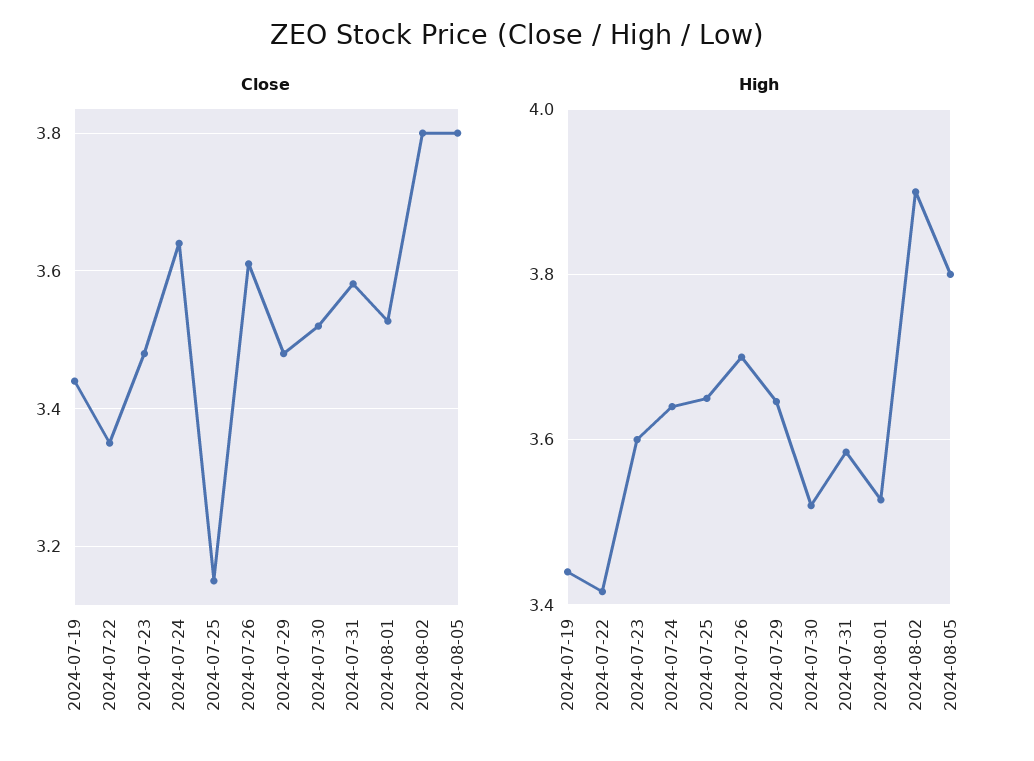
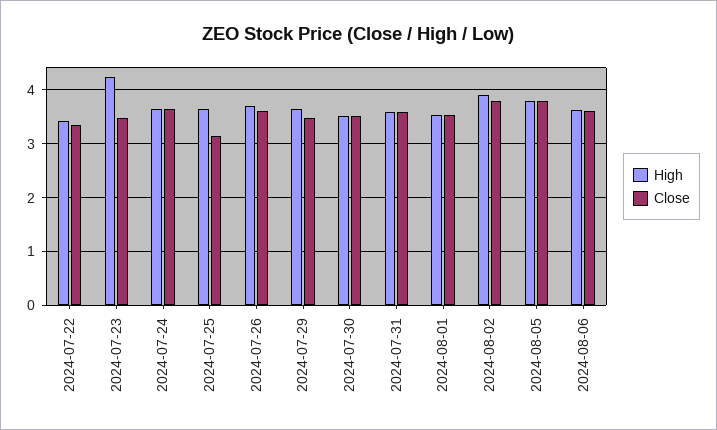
Close, 2024-07-19: 3.44 -> none
High, 2024-07-19: 3.44 -> none
High, 2024-07-23: 3.6 -> 4.2
High, 2024-08-06: none -> 3.6
Close, 2024-08-06: none -> 3.6

